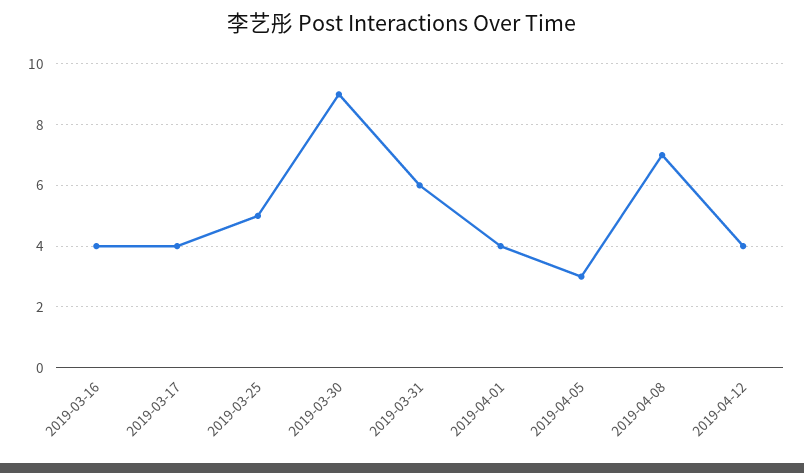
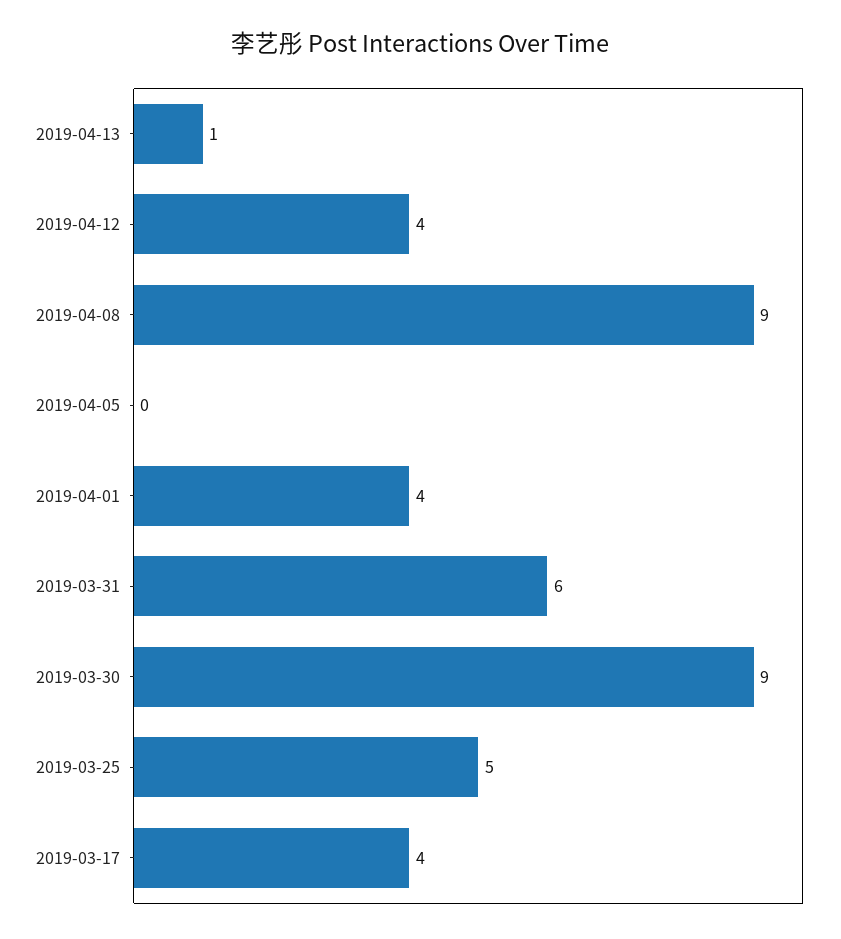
2019-03-16: 4 -> none
2019-04-05: 3 -> 0
2019-04-08: 7 -> 9
2019-04-13: none -> 1

